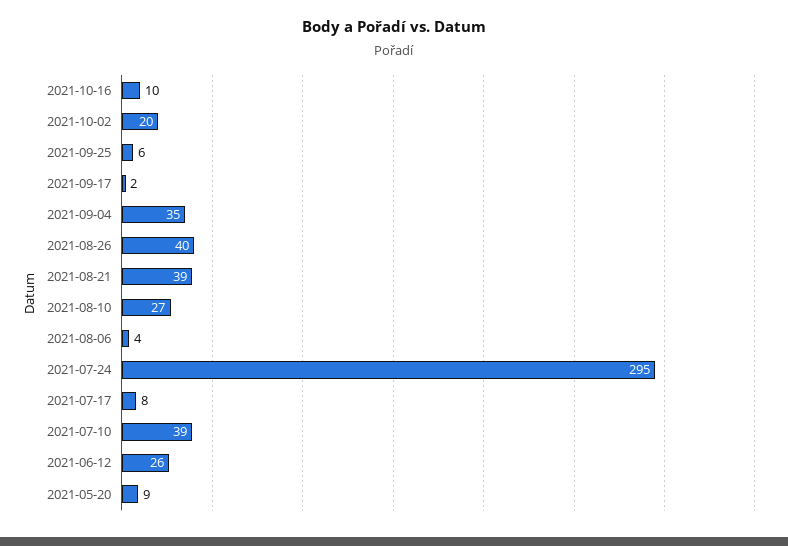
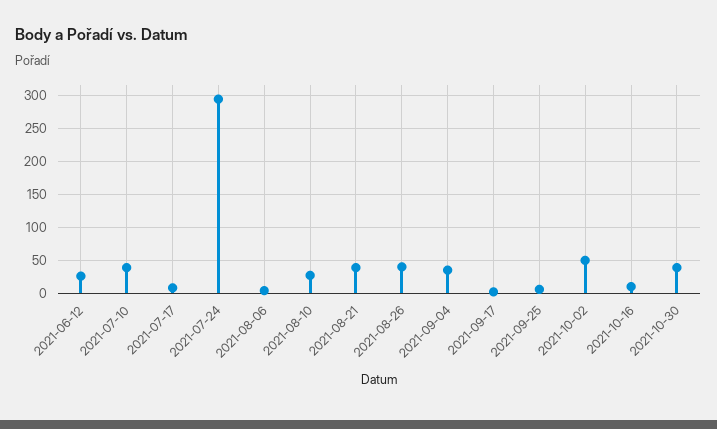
2021-10-02: 20 -> 50
2021-05-20: 9 -> none
2021-10-30: none -> 40

